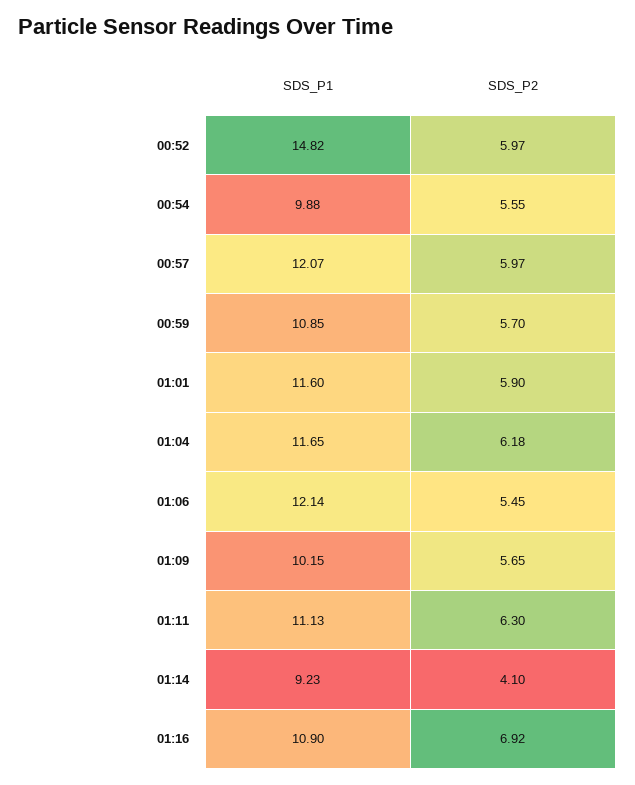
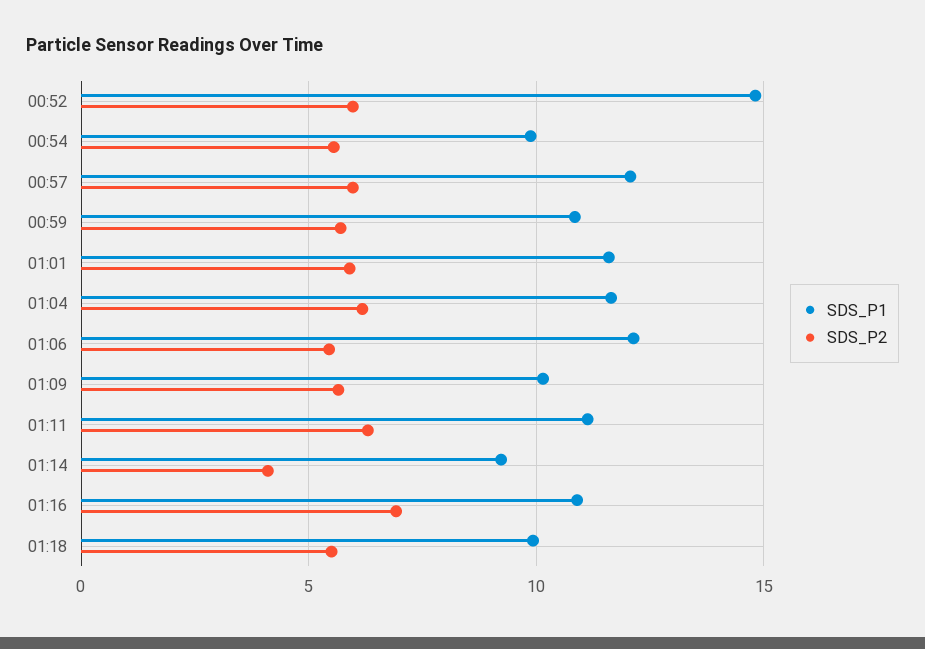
SDS_P1, 01:18: none -> 10
SDS_P2, 01:18: none -> 5.5

